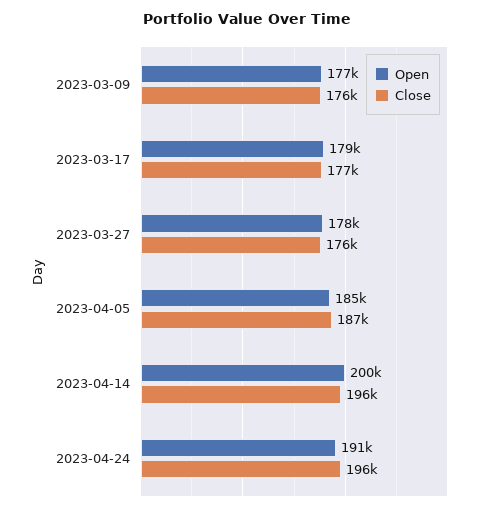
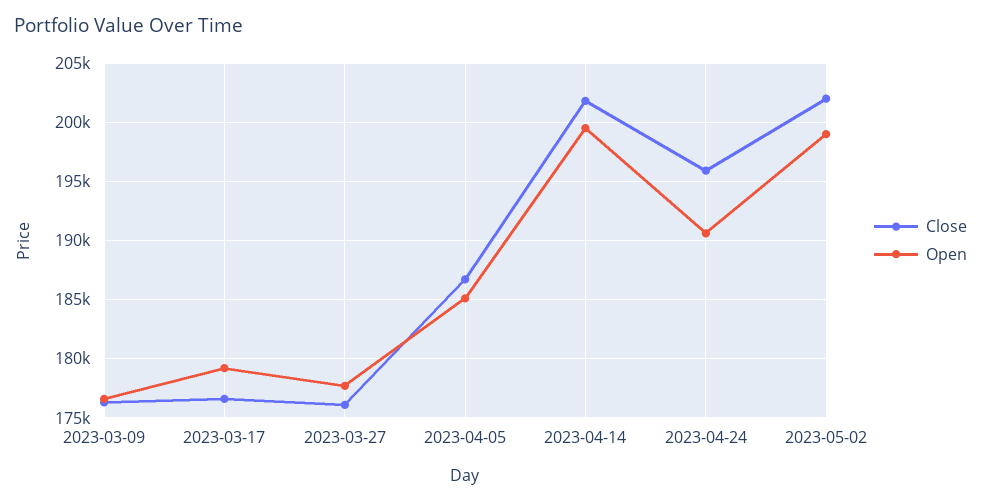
Close, 2023-04-14: 196000 -> 202000
Close, 2023-05-02: none -> 202000
Open, 2023-05-02: none -> 199000

